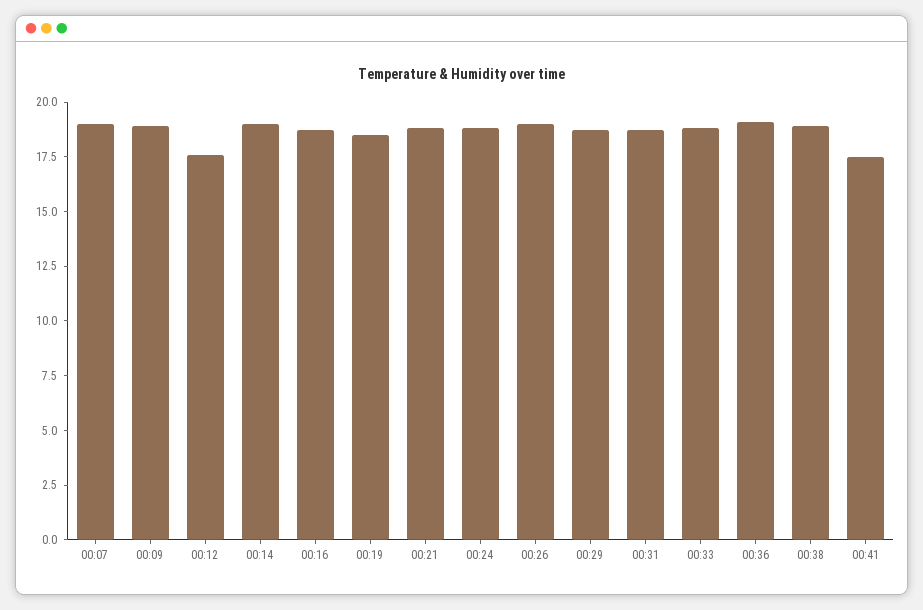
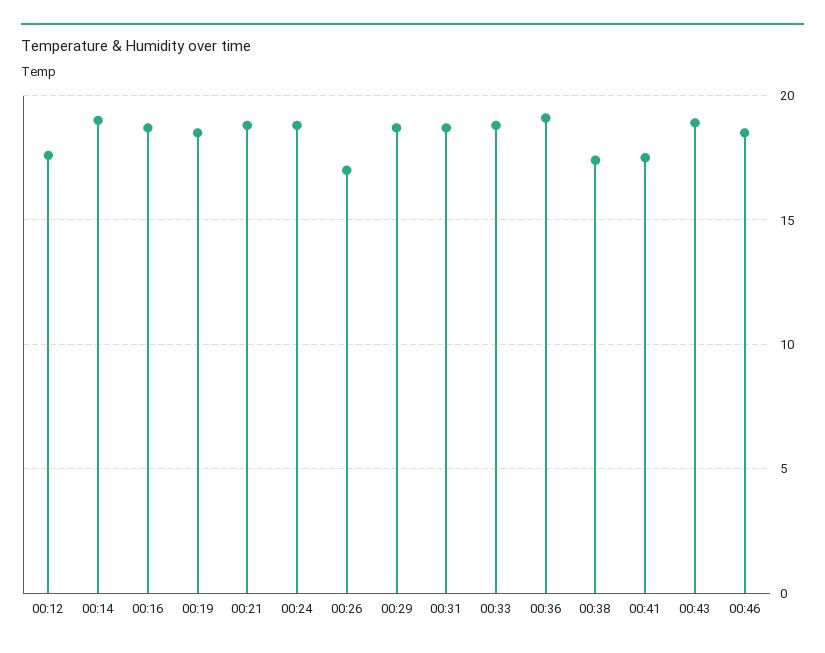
00:07: 19 -> none
00:09: 19 -> none
00:26: 19 -> 17
00:38: 19 -> 17.5
00:43: none -> 19
00:46: none -> 18.5

